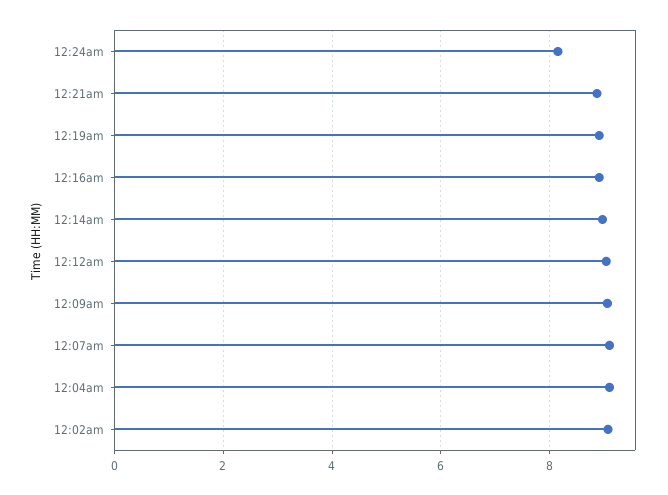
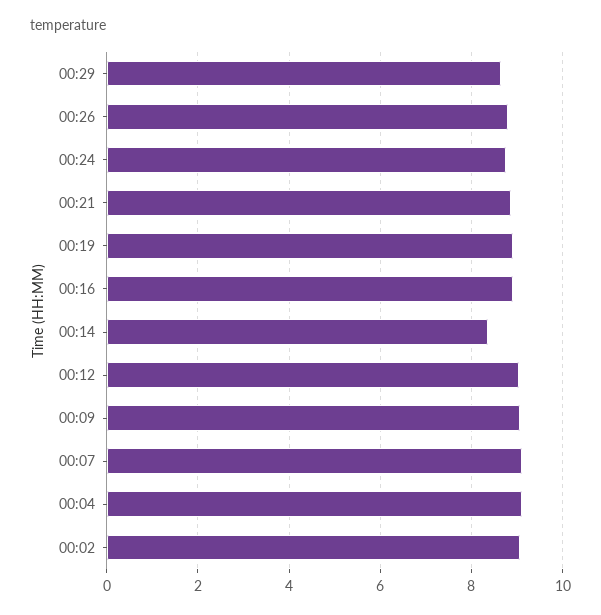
12:24am: 8.2 -> 8.8
12:14am: 9 -> 8.4
00:29: none -> 8.6
00:26: none -> 8.8

